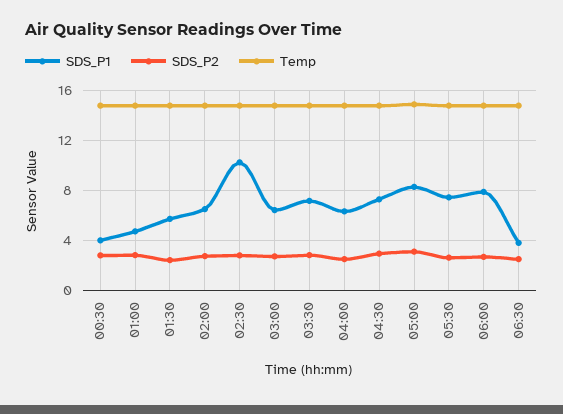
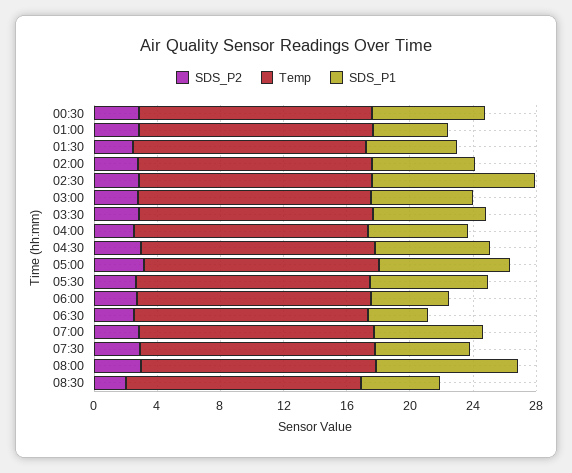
SDS_P1, 00:30: 4 -> 7
SDS_P1, 06:00: 8 -> 5
SDS_P2, 07:00: none -> 3
Temp, 07:00: none -> 15
SDS_P1, 07:00: none -> 7
SDS_P2, 07:30: none -> 3
Temp, 07:30: none -> 15
SDS_P1, 07:30: none -> 6
SDS_P2, 08:00: none -> 3
Temp, 08:00: none -> 15
SDS_P1, 08:00: none -> 9
SDS_P2, 08:30: none -> 2
Temp, 08:30: none -> 15
SDS_P1, 08:30: none -> 5

